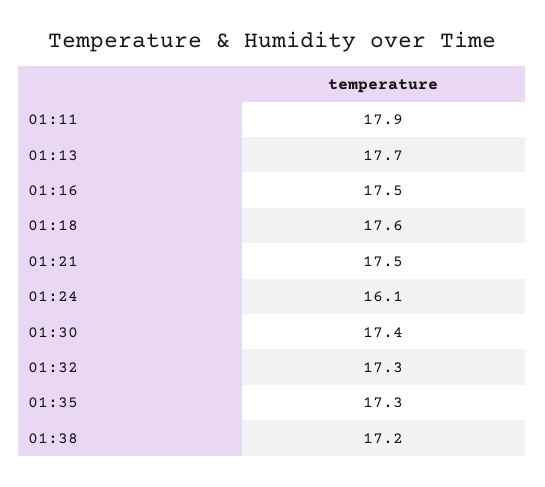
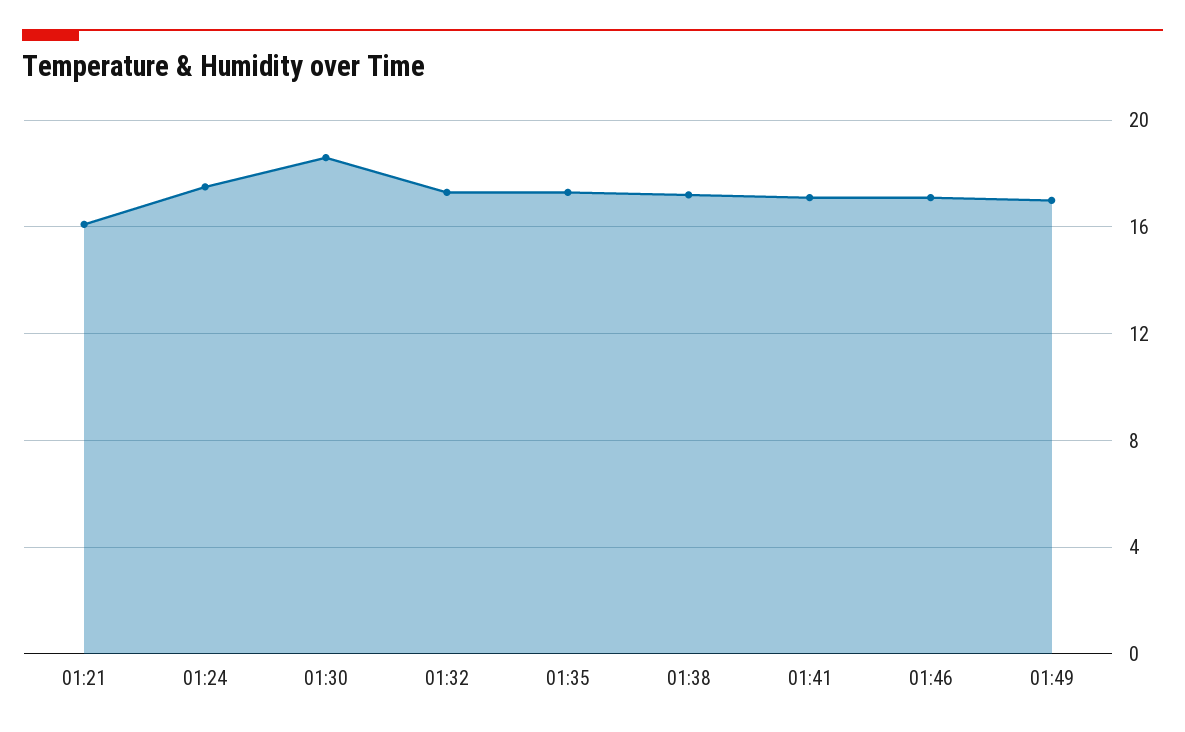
01:11: 17.9 -> none
01:13: 17.7 -> none
01:16: 17.5 -> none
01:18: 17.6 -> none
01:21: 17.5 -> 16
01:24: 16.1 -> 17.5
01:30: 17.4 -> 18.5
01:41: none -> 17
01:46: none -> 17
01:49: none -> 17

